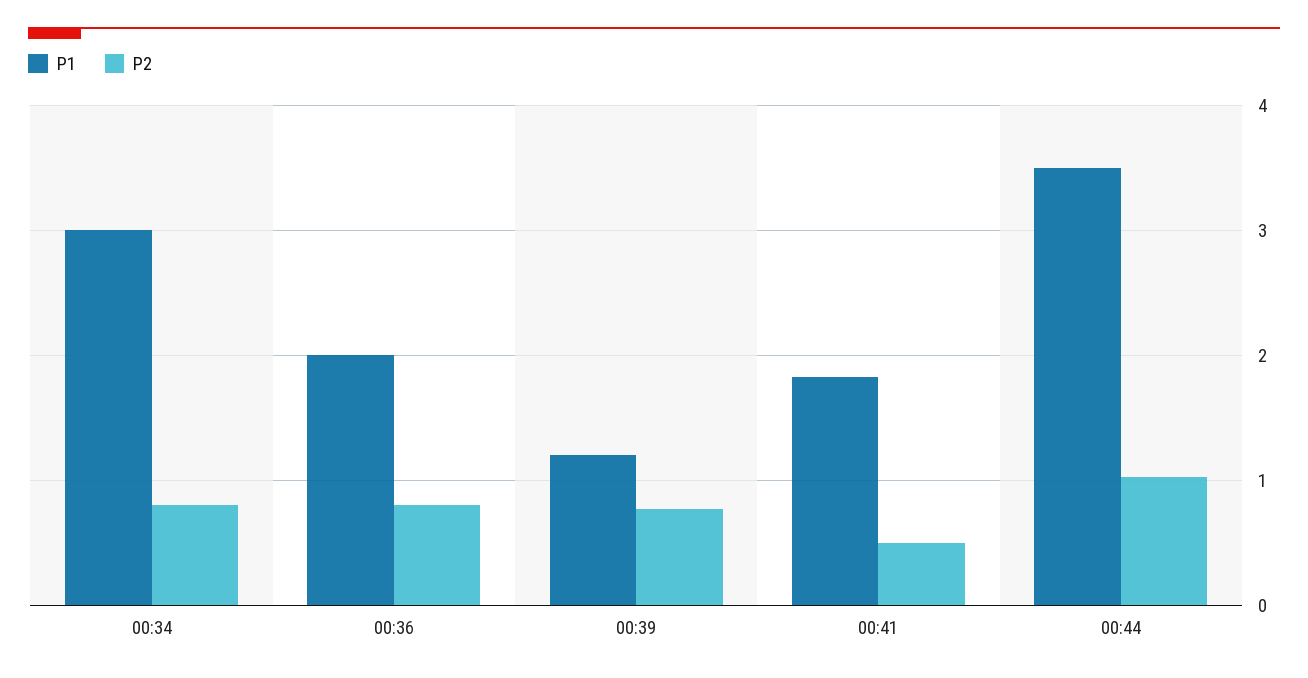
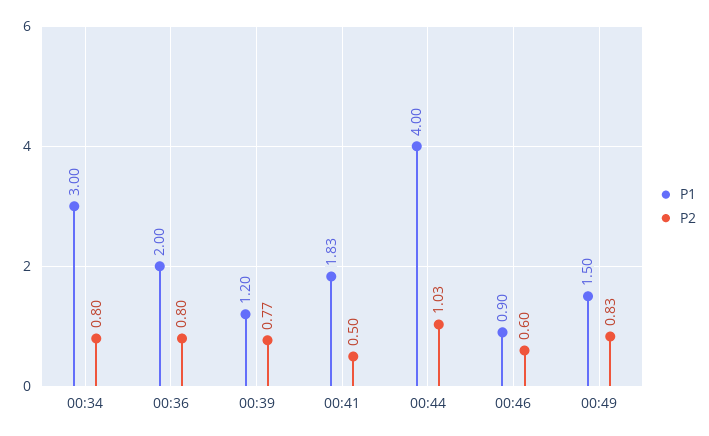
P1, 00:44: 3.5 -> 4
P1, 00:46: none -> 0.9
P2, 00:46: none -> 0.6
P1, 00:49: none -> 1.5
P2, 00:49: none -> 0.83

